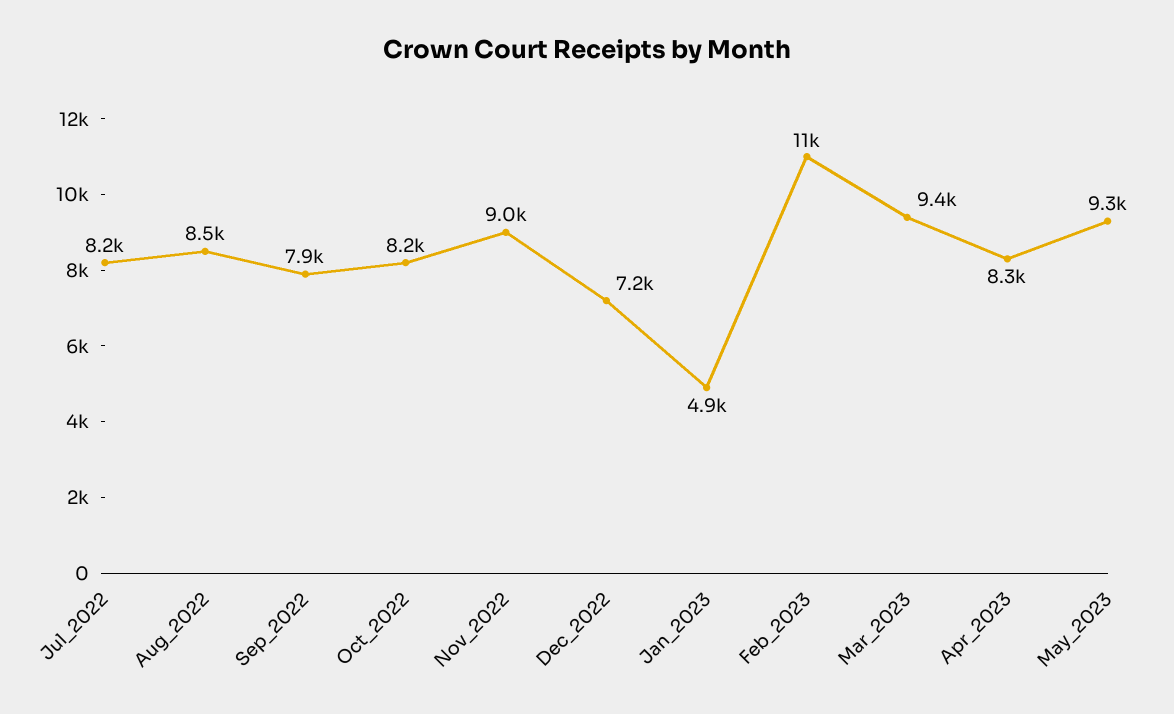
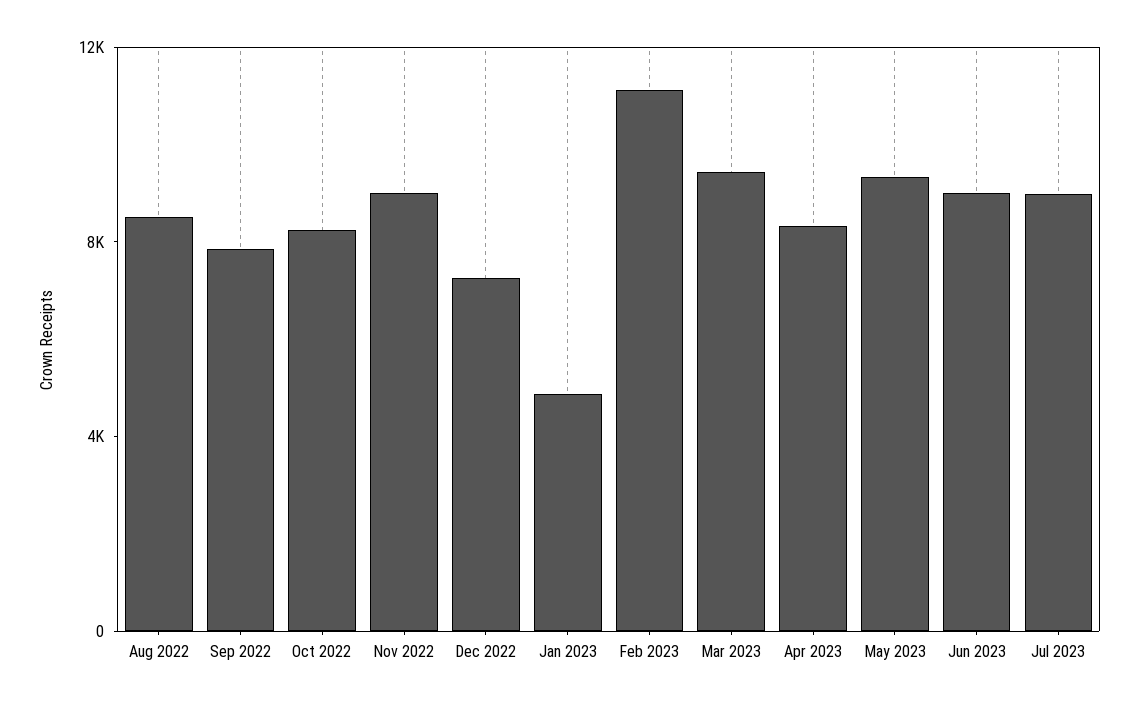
Jul_2022: 8200 -> none
Jun 2023: none -> 9000
Jul 2023: none -> 9000

